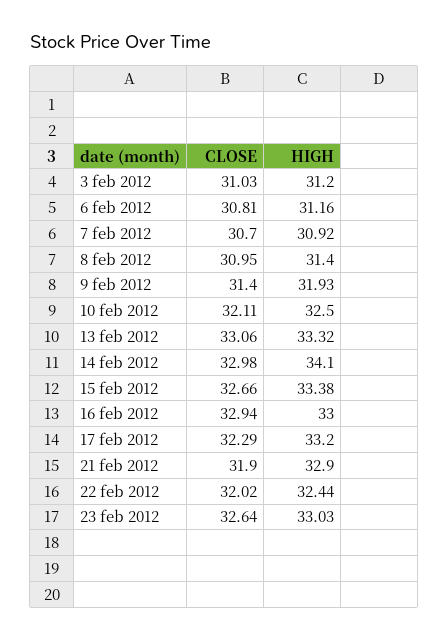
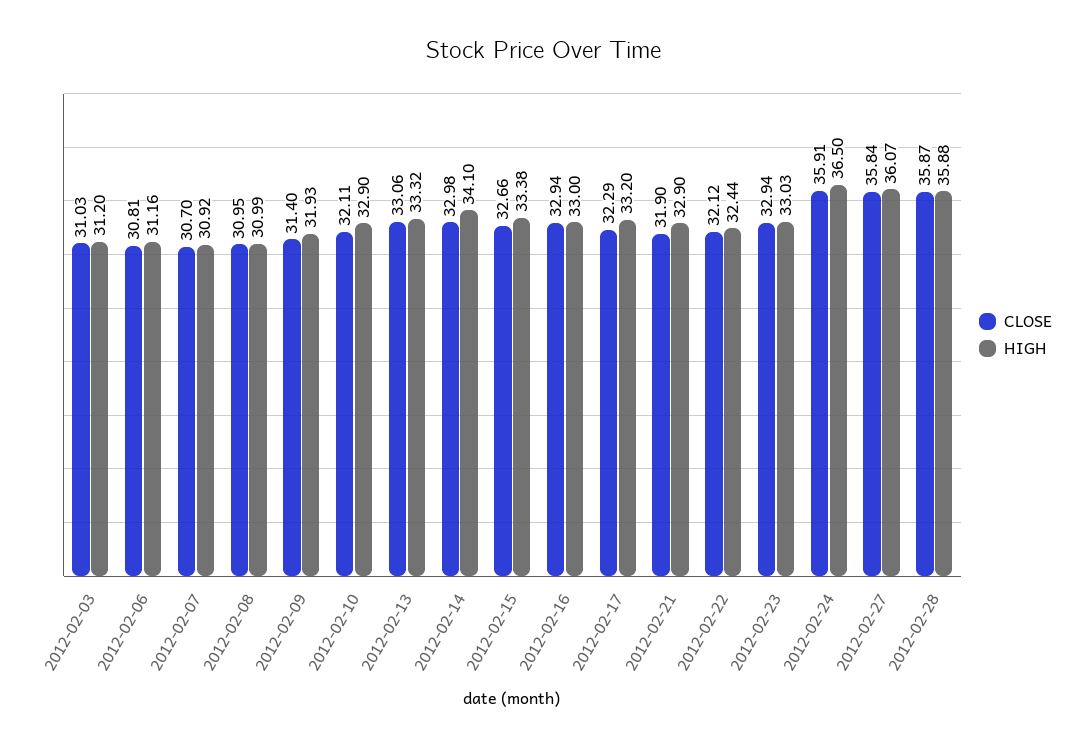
HIGH, 8 feb 2012: 31.4 -> 30.99
HIGH, 10 feb 2012: 32.5 -> 32.9
CLOSE, 22 feb 2012: 32.02 -> 32.12
CLOSE, 23 feb 2012: 32.64 -> 32.94
CLOSE, 2012-02-24: none -> 35.91
HIGH, 2012-02-24: none -> 36.5
CLOSE, 2012-02-27: none -> 35.84
HIGH, 2012-02-27: none -> 36.07
CLOSE, 2012-02-28: none -> 35.87
HIGH, 2012-02-28: none -> 35.88

